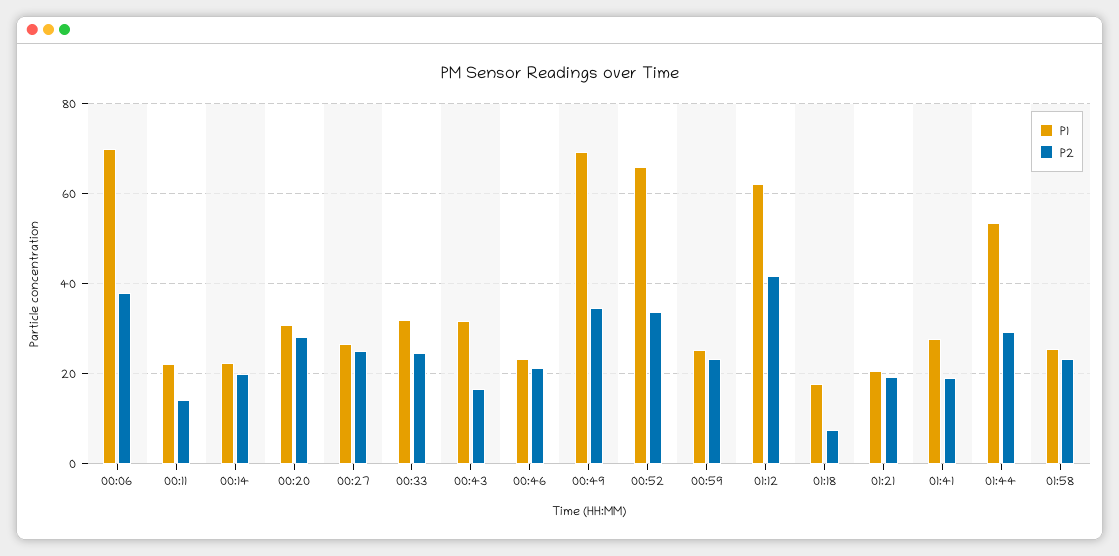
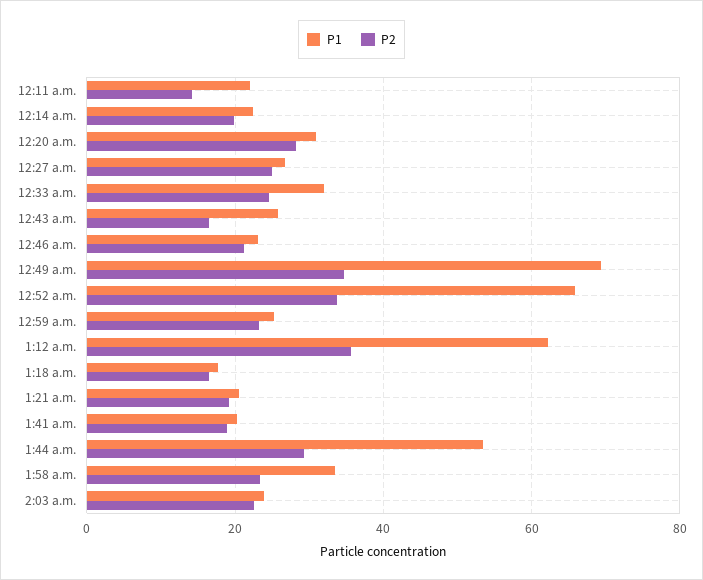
P1, 00:06: 70 -> none
P2, 00:06: 38 -> none
P1, 00:43: 32 -> 26
P2, 01:12: 42 -> 36
P2, 01:18: 8 -> 16
P1, 01:41: 28 -> 20
P1, 01:58: 26 -> 34
P1, 2:03 a.m.: none -> 24
P2, 2:03 a.m.: none -> 22

